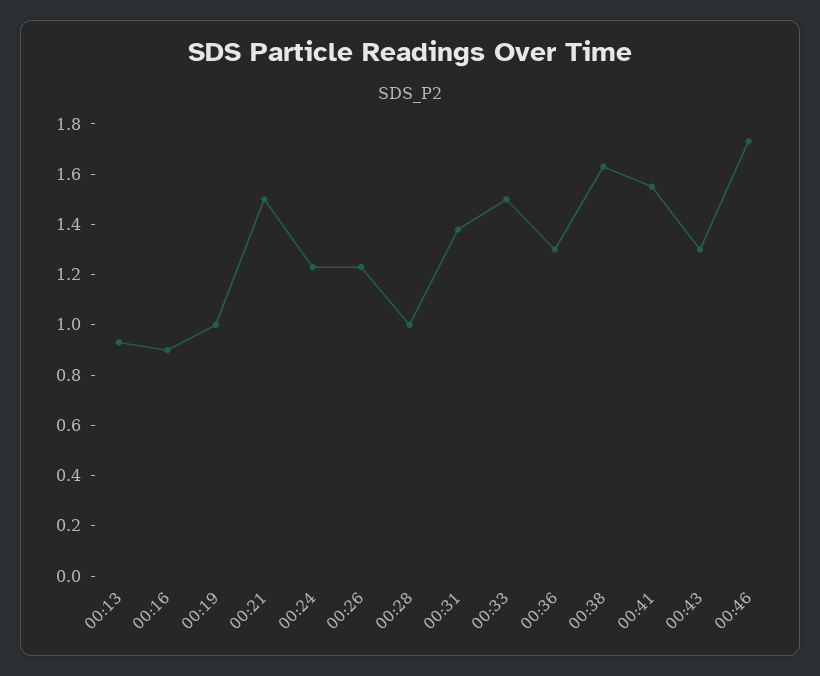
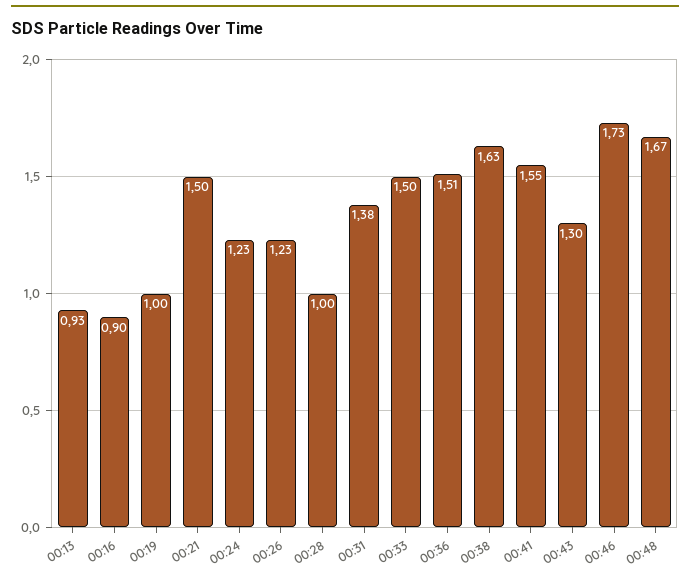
00:36: 1.3 -> 1.51
00:48: none -> 1.67

